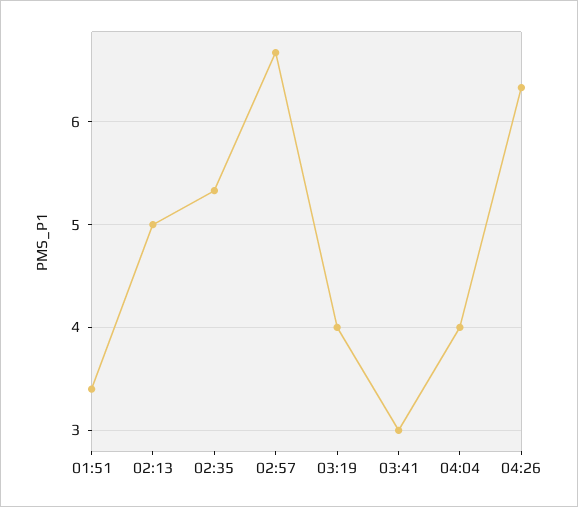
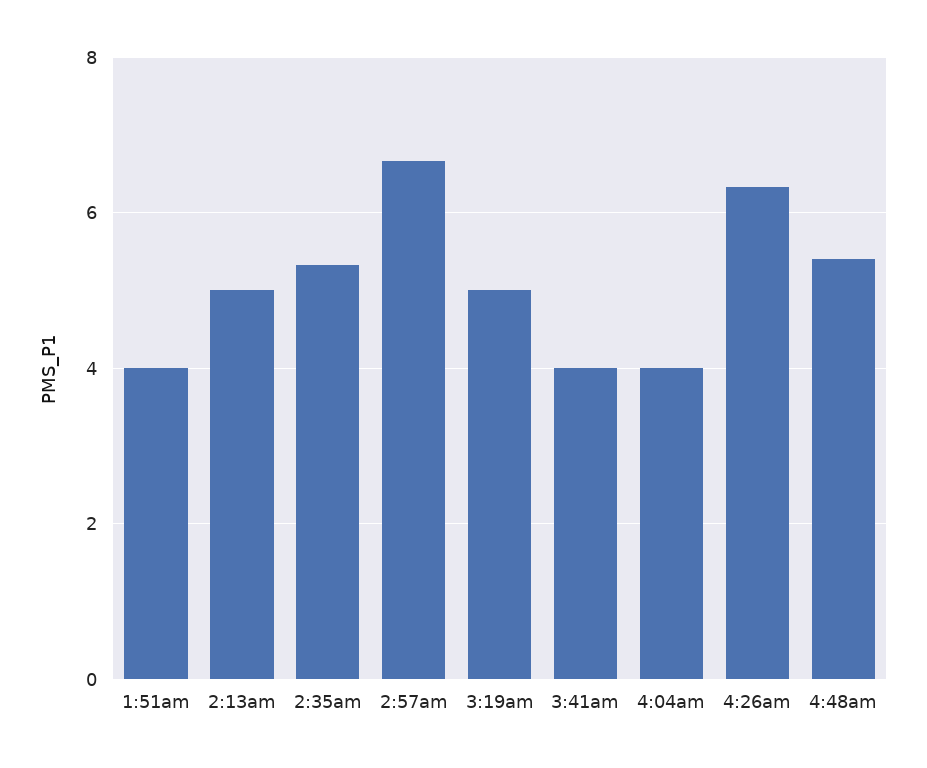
01:51: 3.4 -> 4
03:19: 4 -> 5
03:41: 3 -> 4
4:48am: none -> 5.4

